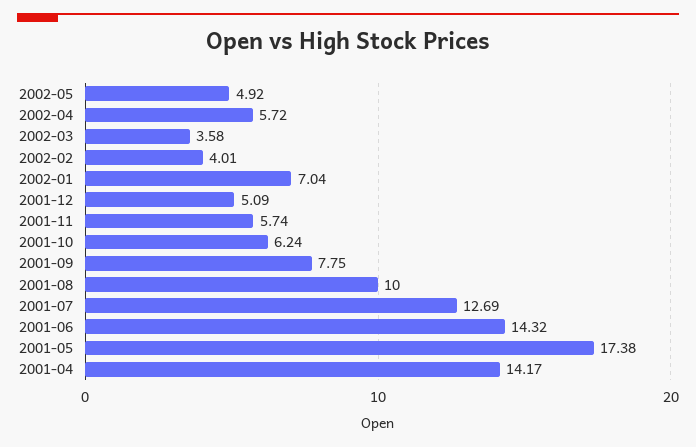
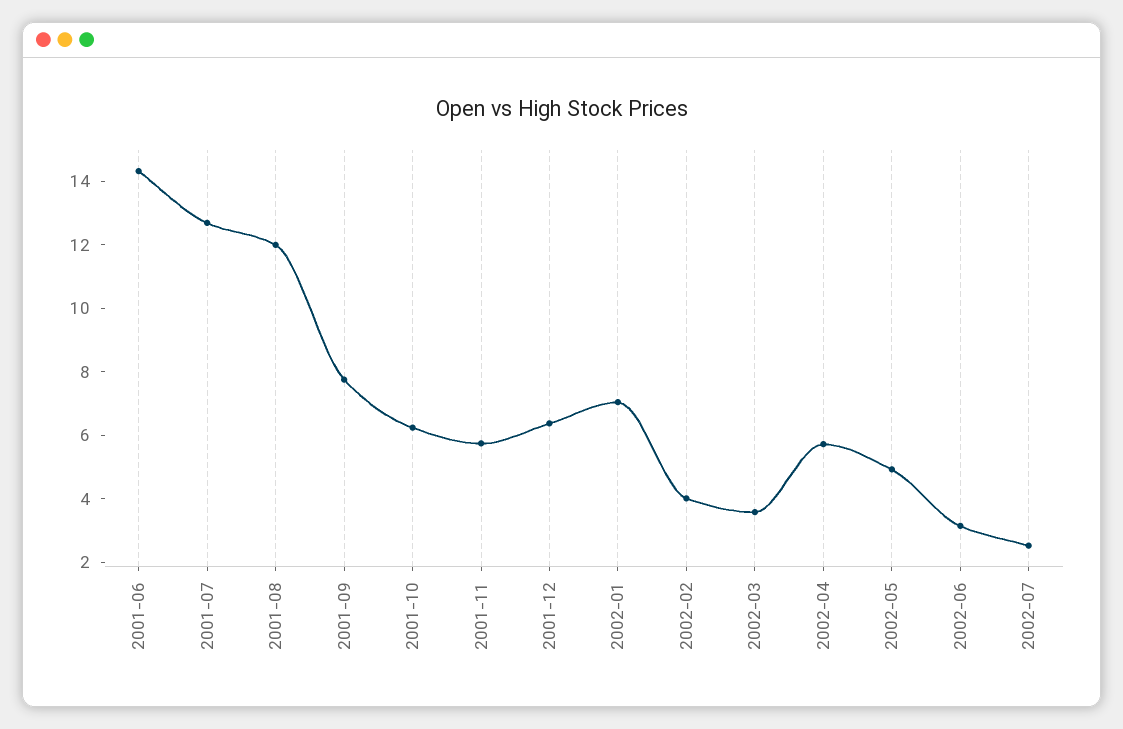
2001-12: 5.09 -> 6.5
2001-08: 10 -> 12
2001-05: 17.38 -> none
2001-04: 14.17 -> none
2002-06: none -> 3
2002-07: none -> 2.5

